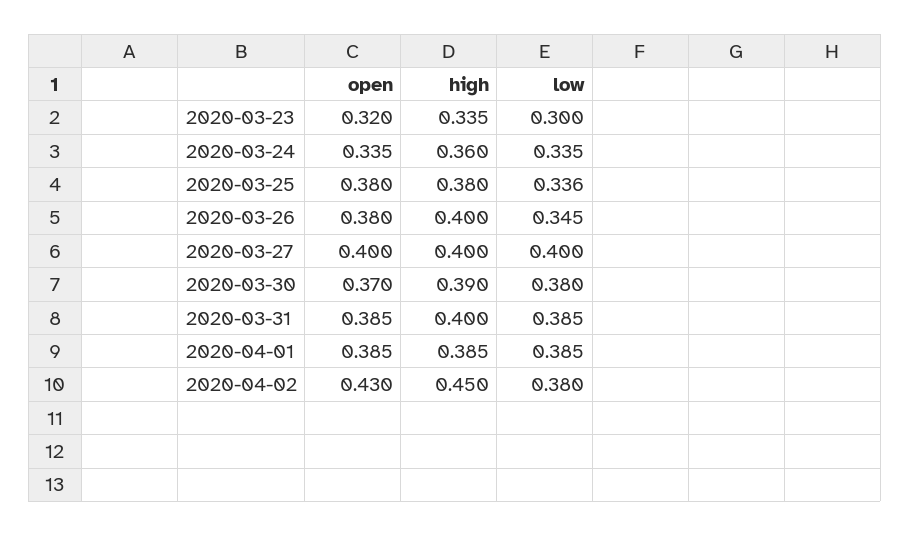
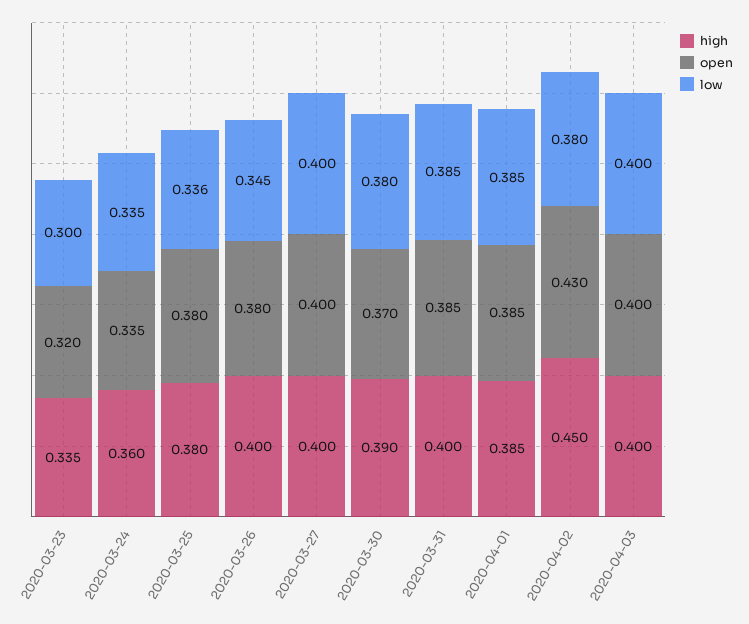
high, 2020-04-03: none -> 0.4
open, 2020-04-03: none -> 0.4
low, 2020-04-03: none -> 0.4

